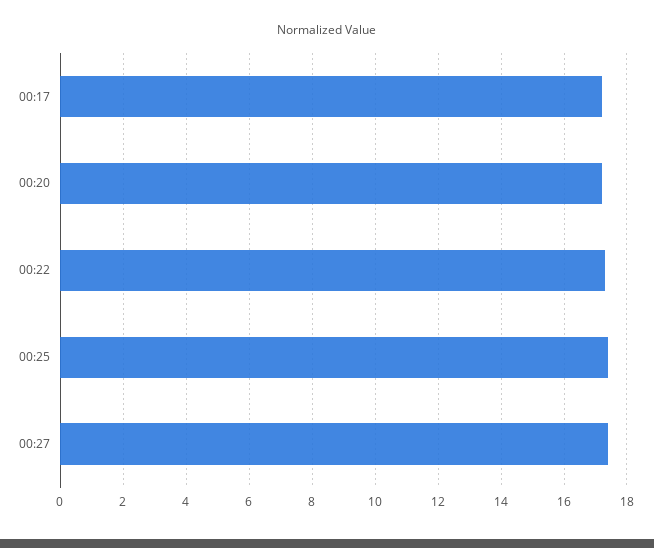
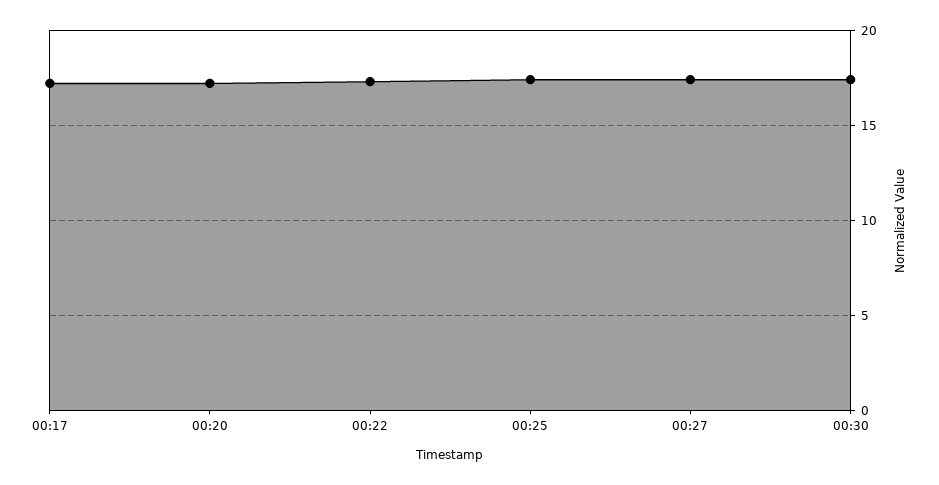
00:30: none -> 17.5

